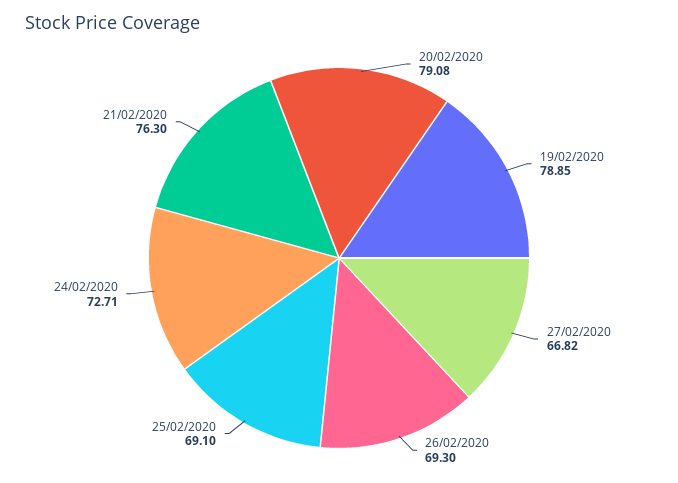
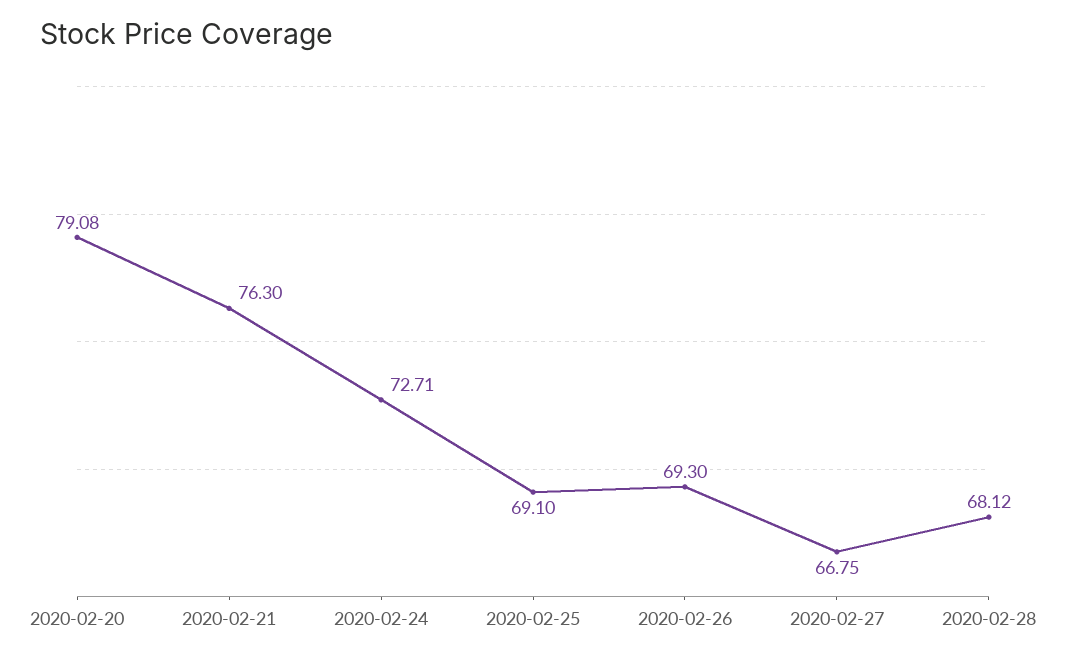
19/02/2020: 78.85 -> none
27/02/2020: 66.82 -> 66.75
2020-02-28: none -> 68.12

